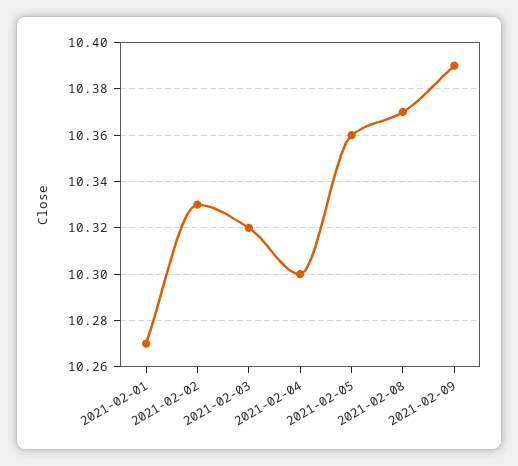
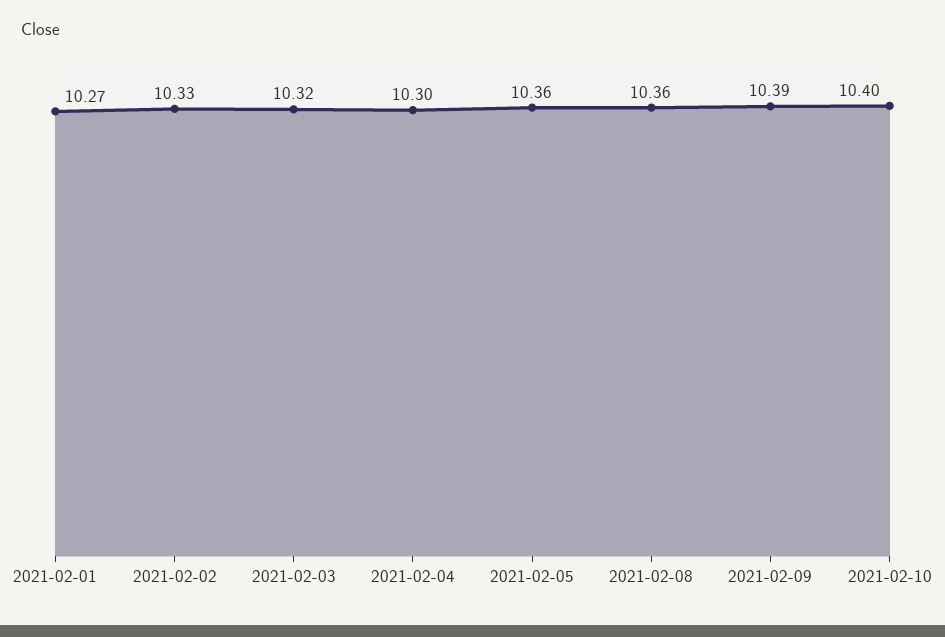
2021-02-08: 10.37 -> 10.36
2021-02-10: none -> 10.4

